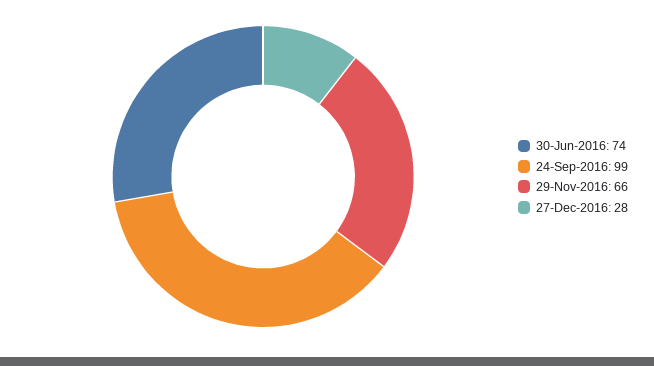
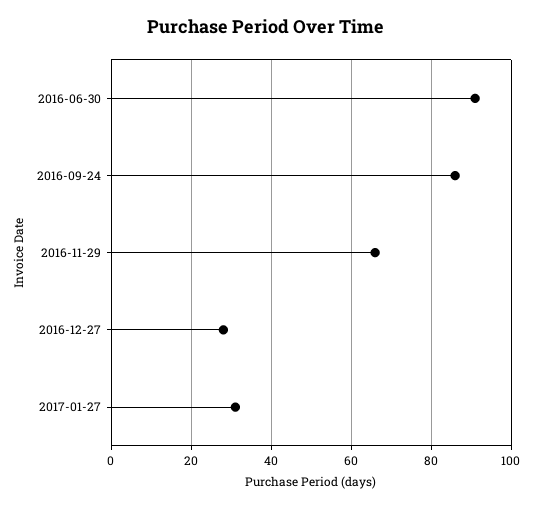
30-Jun-2016: 74 -> 90
24-Sep-2016: 99 -> 85
2017-01-27: none -> 30

